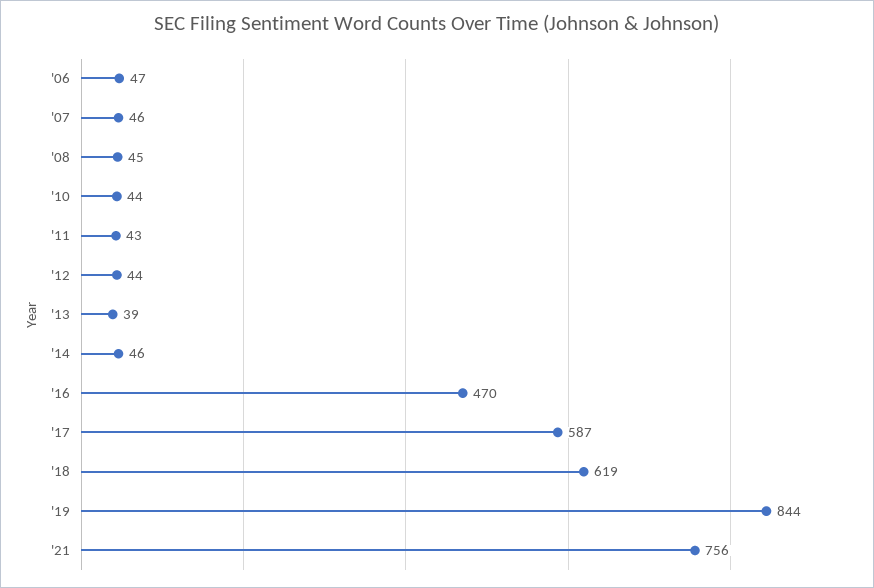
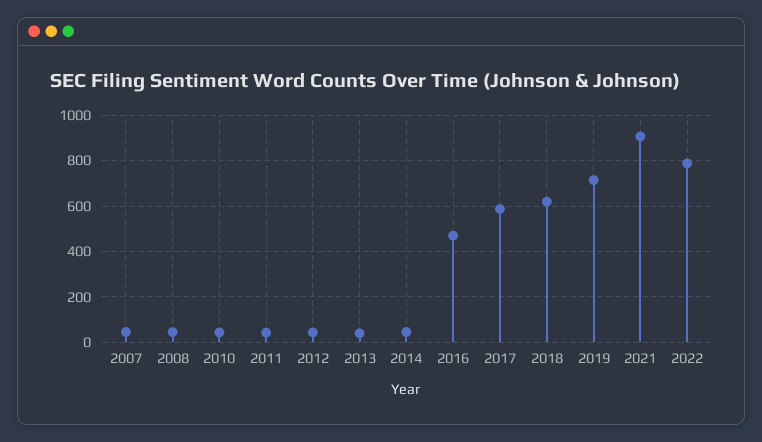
'06: 47 -> none
'19: 844 -> 700
'21: 756 -> 900
2022: none -> 800

